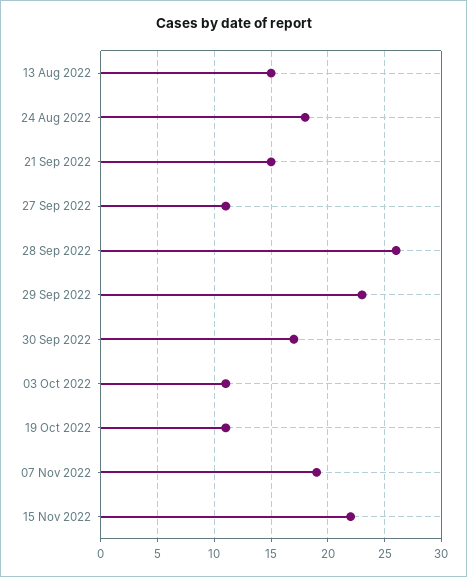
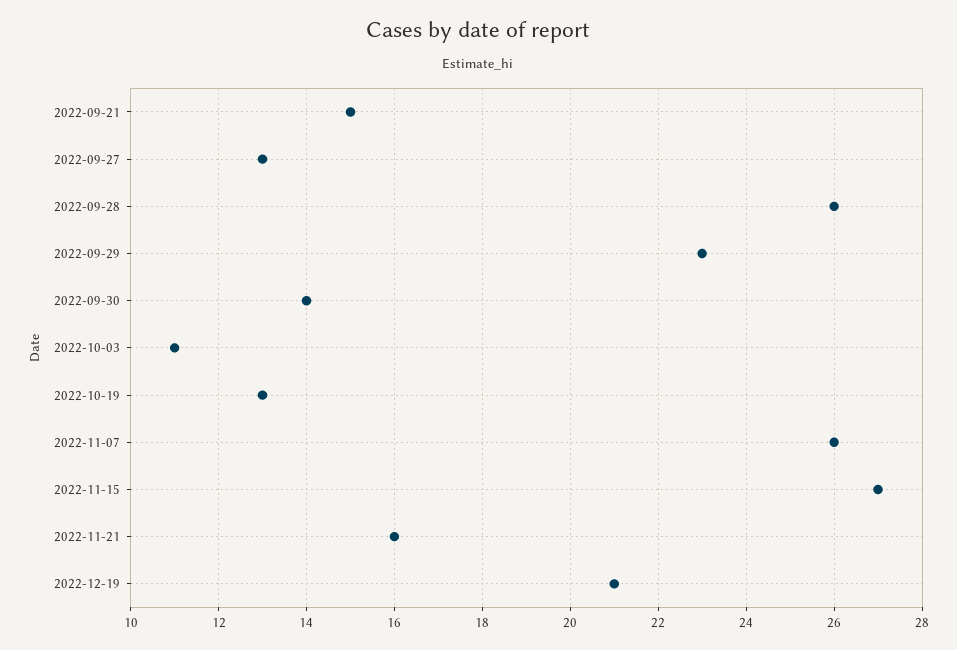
13 Aug 2022: 15 -> none
24 Aug 2022: 18 -> none
27 Sep 2022: 11 -> 13
30 Sep 2022: 17 -> 14
19 Oct 2022: 11 -> 13
07 Nov 2022: 19 -> 26
15 Nov 2022: 22 -> 27
2022-11-21: none -> 16
2022-12-19: none -> 21

